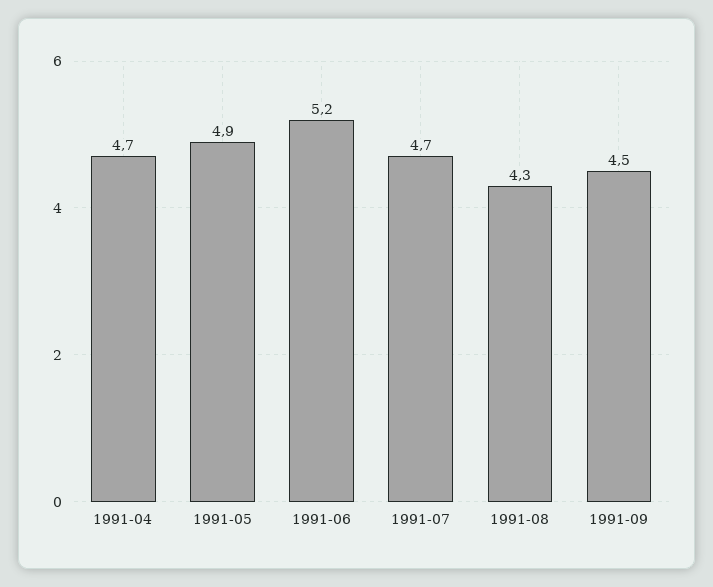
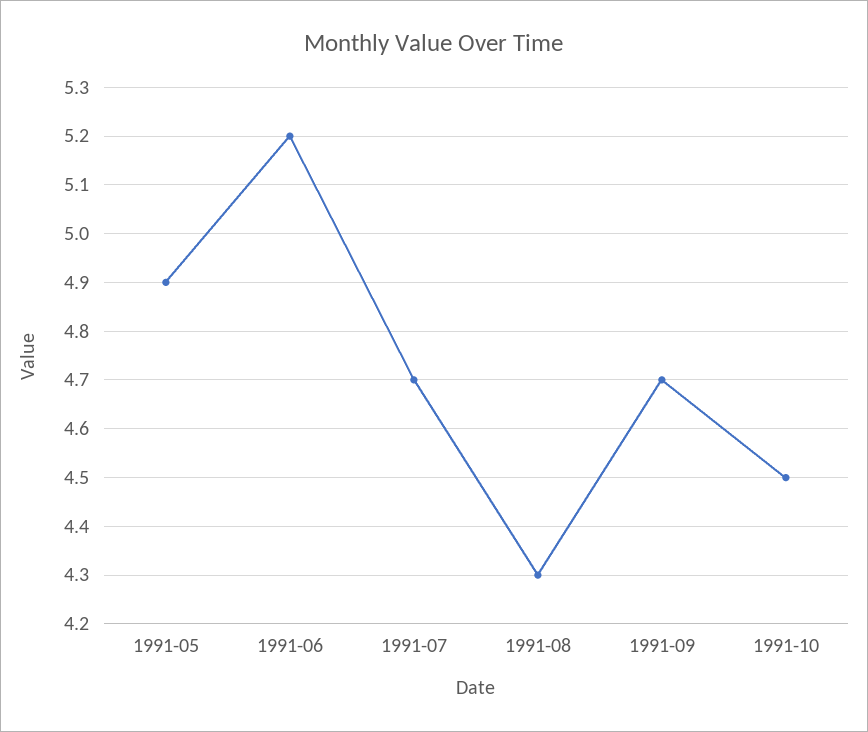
1991-04: 4.7 -> none
1991-09: 4.5 -> 4.7
1991-10: none -> 4.5

